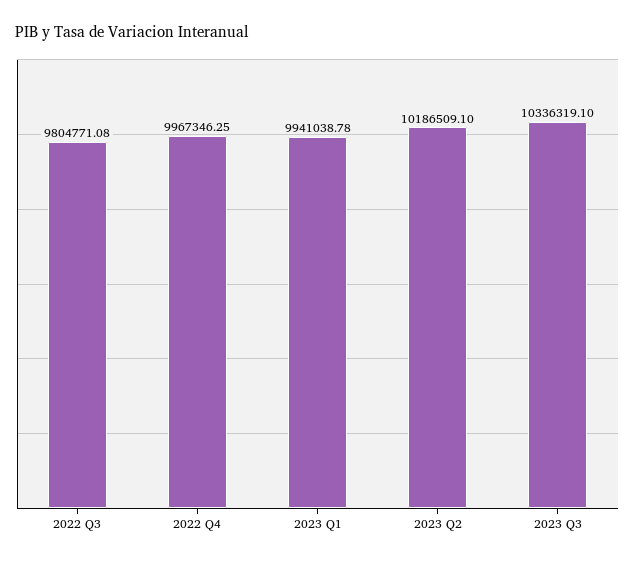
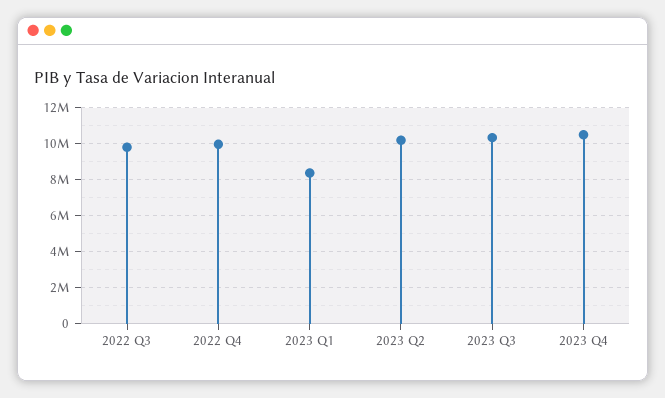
2023 Q1: 9941038.78 -> 8500000
2023 Q4: none -> 10500000

